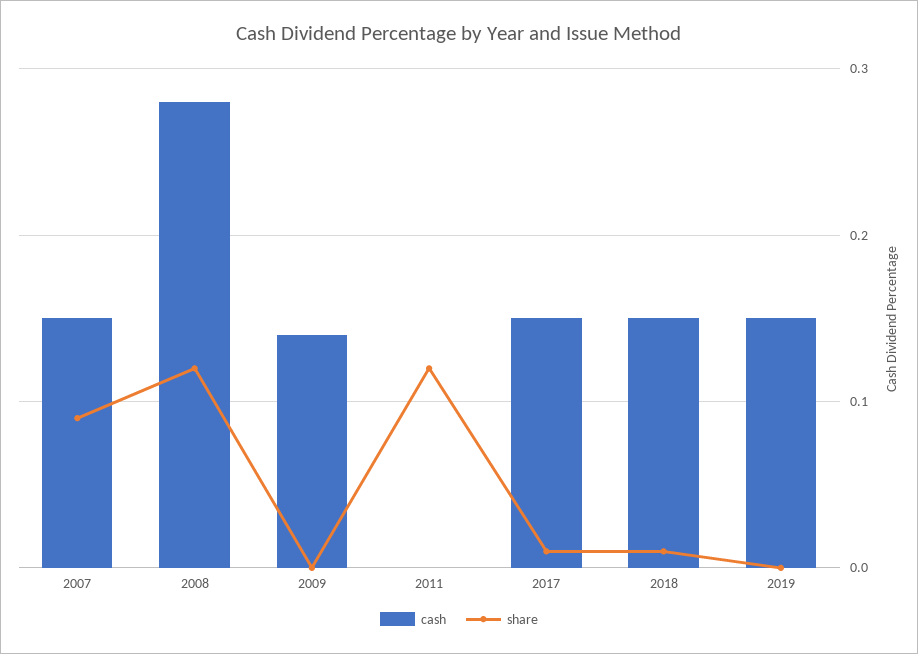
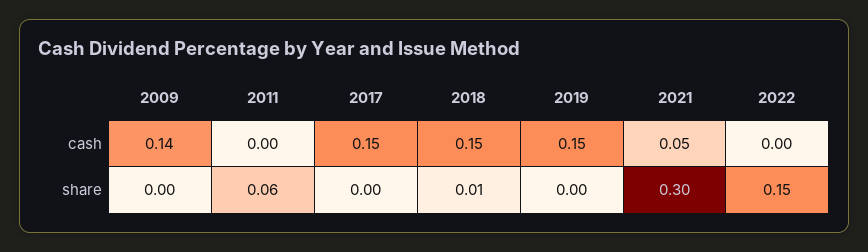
cash, 2007: 0.15 -> none
share, 2007: 0.09 -> none
cash, 2008: 0.28 -> none
share, 2008: 0.12 -> none
share, 2011: 0.12 -> 0.06
share, 2017: 0.01 -> 0
cash, 2021: none -> 0.05
cash, 2022: none -> 0
share, 2021: none -> 0.3
share, 2022: none -> 0.15

